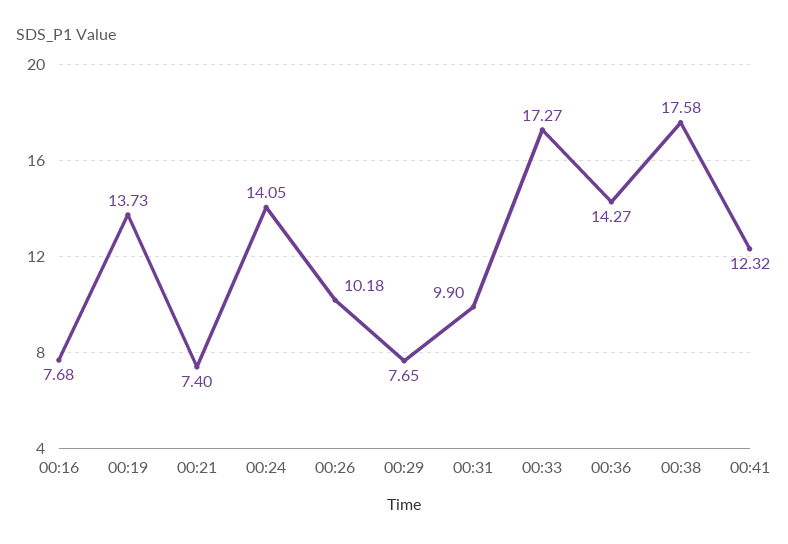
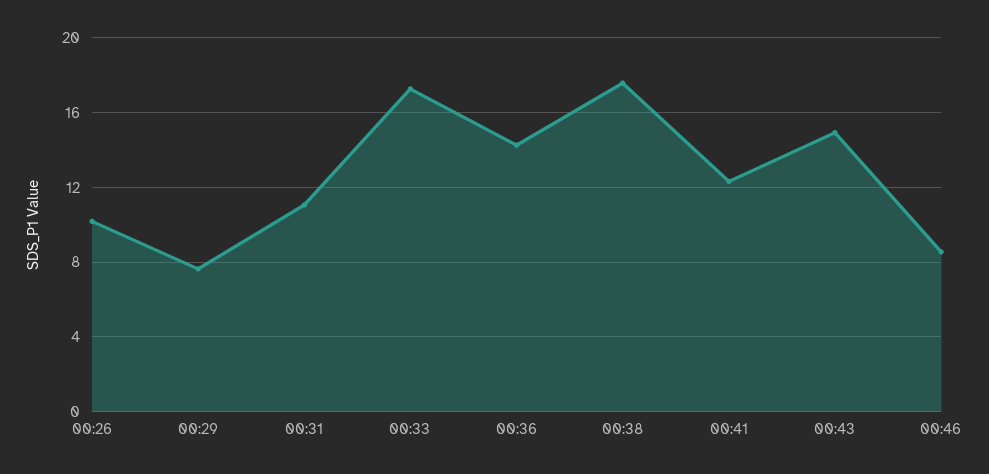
00:16: 7.68 -> none
00:19: 13.73 -> none
00:21: 7.4 -> none
00:24: 14.05 -> none
00:31: 9.9 -> 11
00:43: none -> 15
00:46: none -> 8.5

